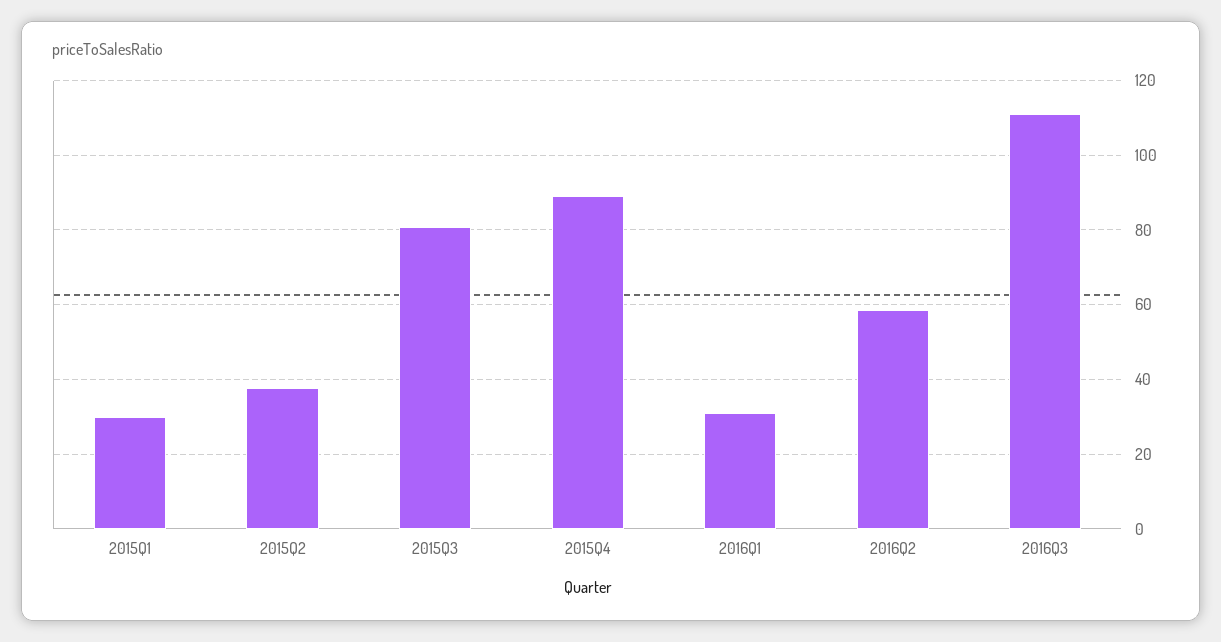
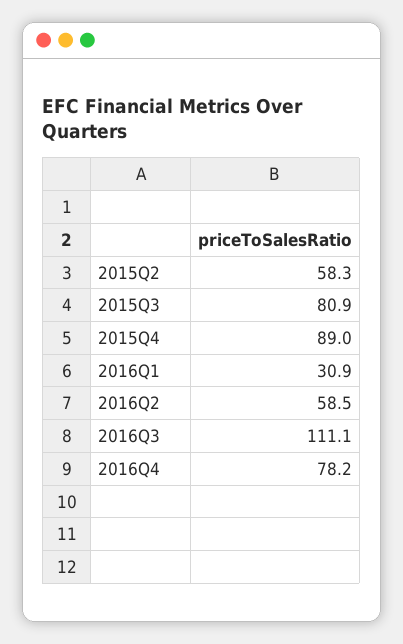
2015Q1: 30 -> none
2015Q2: 38 -> 58.3
2016Q4: none -> 78.2

